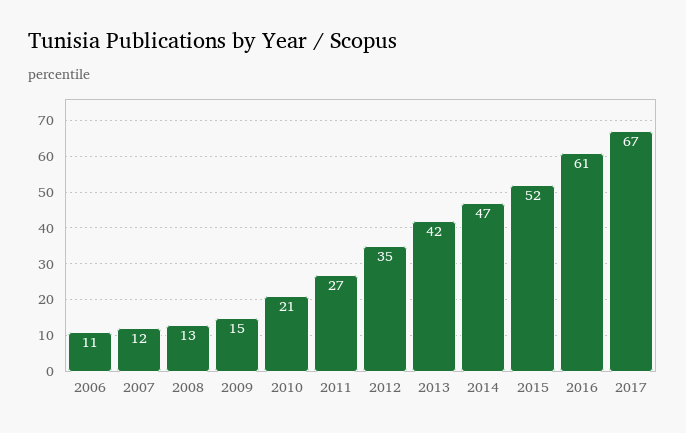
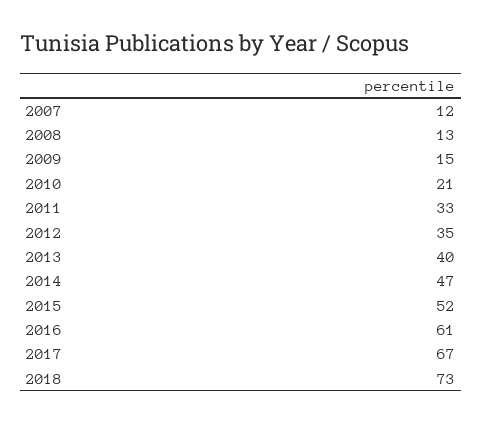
2006: 11 -> none
2011: 27 -> 33
2013: 42 -> 40
2018: none -> 73

